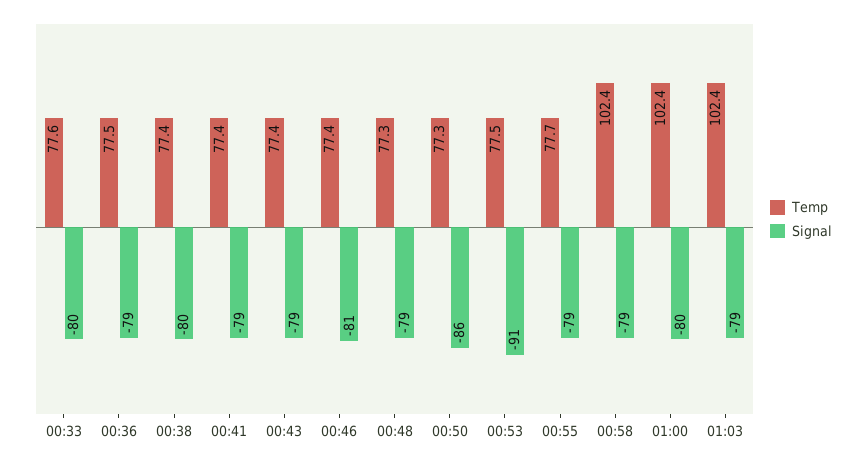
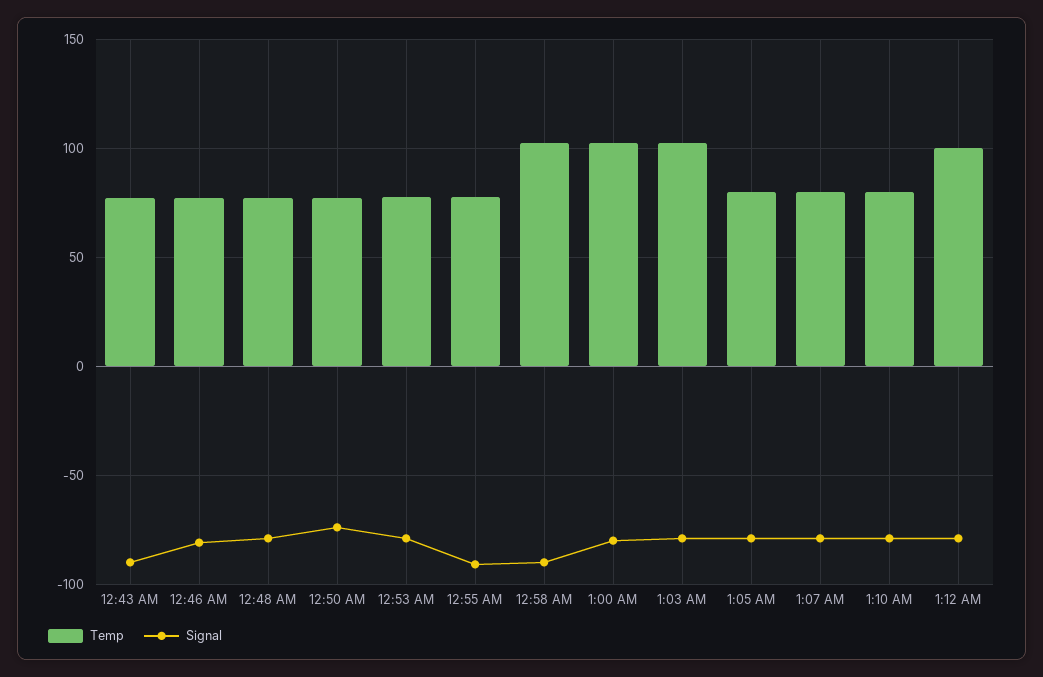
Temp, 00:33: 77.6 -> none
Signal, 00:33: -80 -> none
Temp, 00:36: 77.5 -> none
Signal, 00:36: -79 -> none
Temp, 00:38: 77.4 -> none
Signal, 00:38: -80 -> none
Temp, 00:41: 77.4 -> none
Signal, 00:41: -79 -> none
Signal, 00:43: -79 -> -90
Signal, 00:50: -86 -> -75
Signal, 00:53: -91 -> -80
Signal, 00:55: -79 -> -90
Signal, 00:58: -79 -> -90
Temp, 1:05 AM: none -> 80
Signal, 1:05 AM: none -> -80
Temp, 1:07 AM: none -> 80
Signal, 1:07 AM: none -> -80
Temp, 1:10 AM: none -> 80
Signal, 1:10 AM: none -> -80
Temp, 1:12 AM: none -> 100
Signal, 1:12 AM: none -> -80

